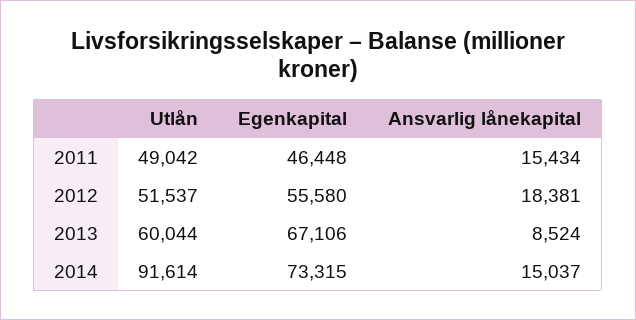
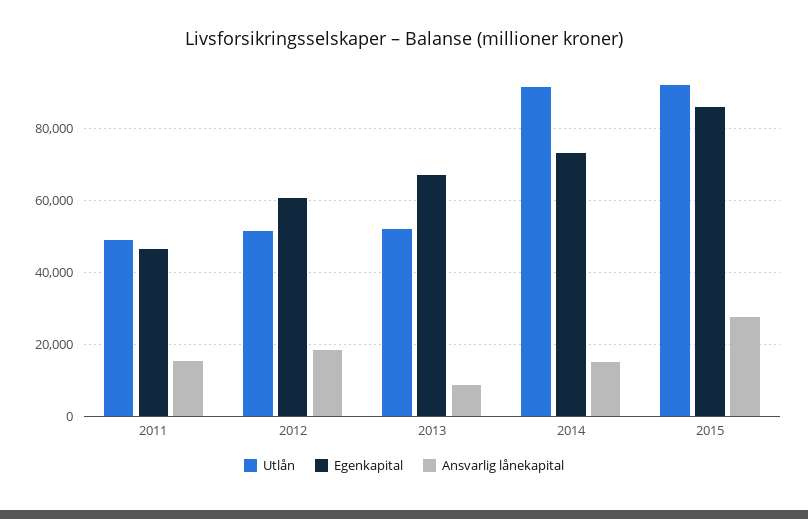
Egenkapital, 2012: 55580 -> 60000
Utlån, 2013: 60044 -> 52000
Utlån, 2015: none -> 92000
Egenkapital, 2015: none -> 86000
Ansvarlig lånekapital, 2015: none -> 28000

